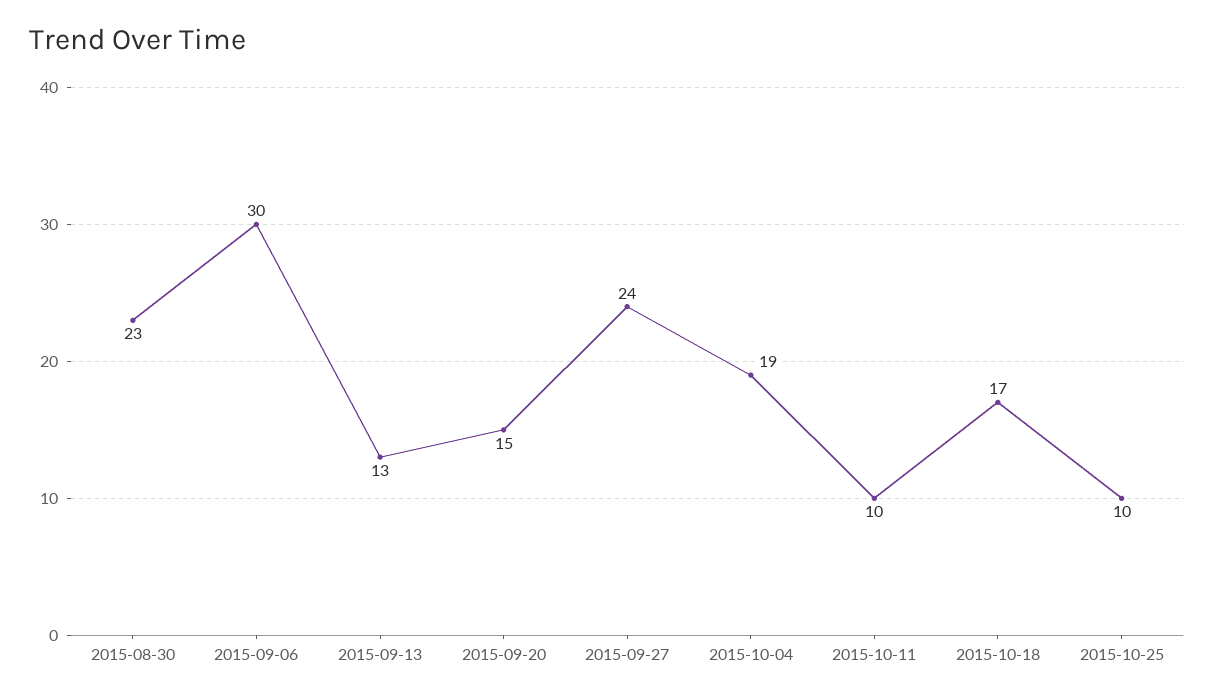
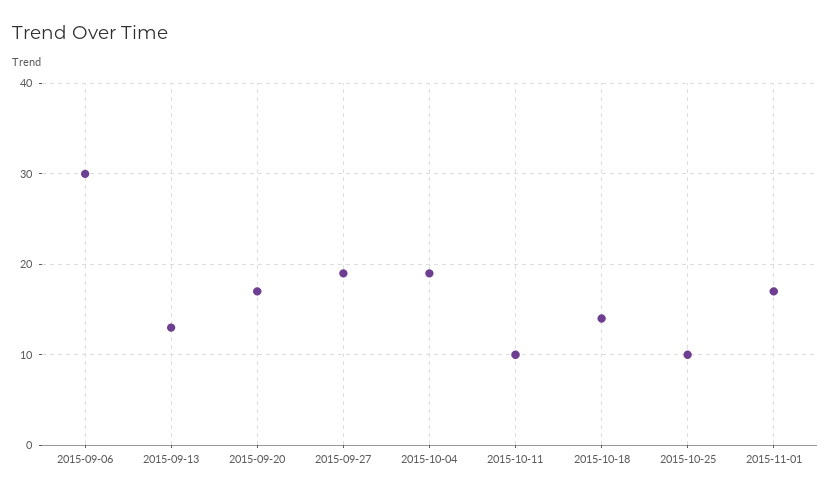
2015-08-30: 23 -> none
2015-09-20: 15 -> 17
2015-09-27: 24 -> 19
2015-10-18: 17 -> 14
2015-11-01: none -> 17

